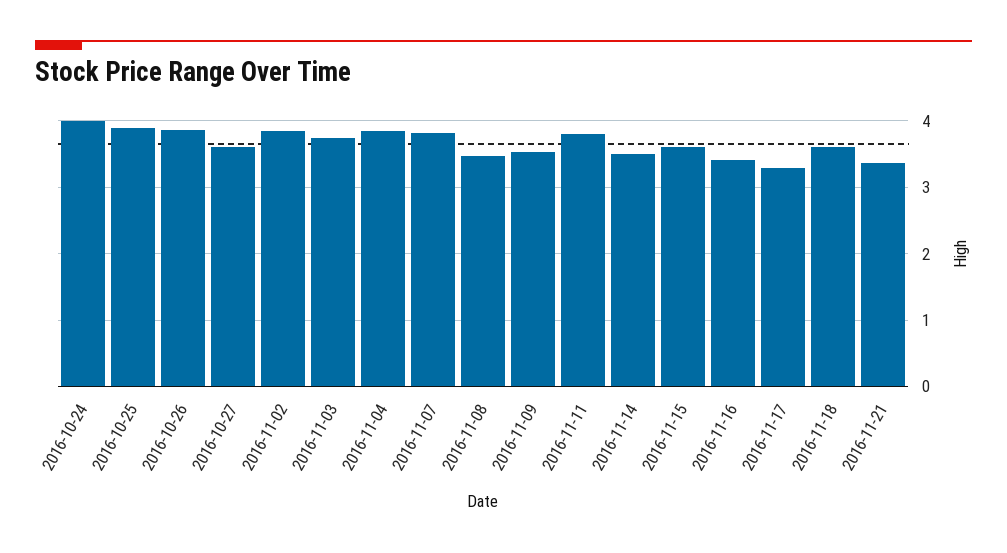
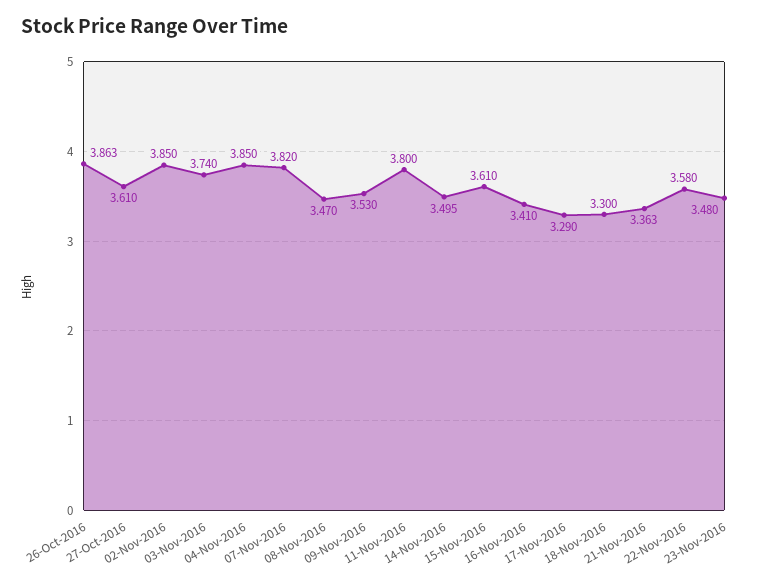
2016-10-24: 4 -> none
2016-10-25: 3.9 -> none
2016-11-18: 3.6 -> 3.3
22-Nov-2016: none -> 3.58
23-Nov-2016: none -> 3.48

